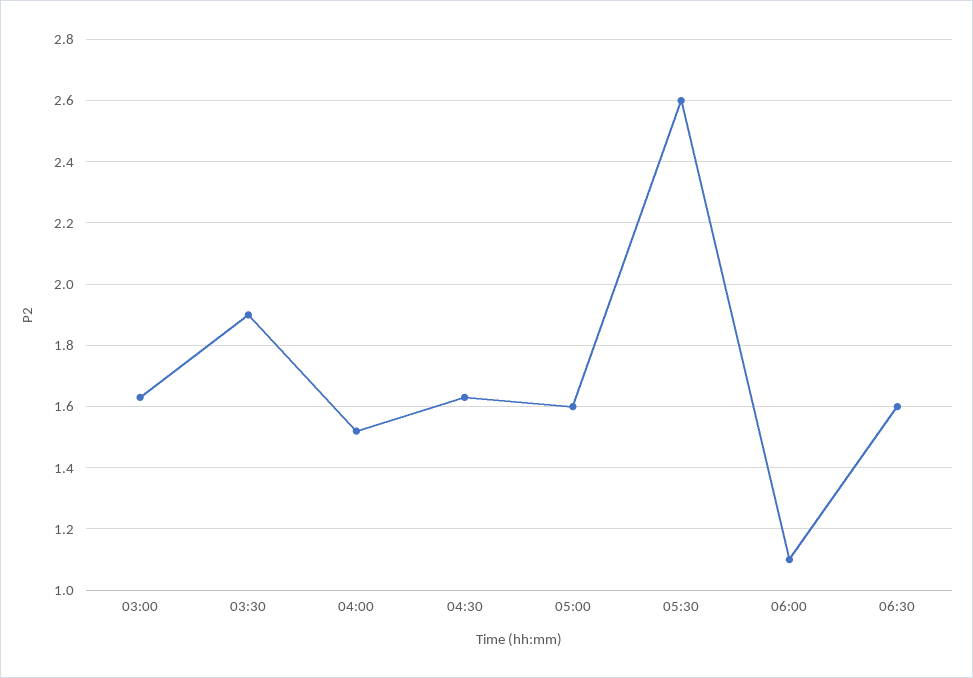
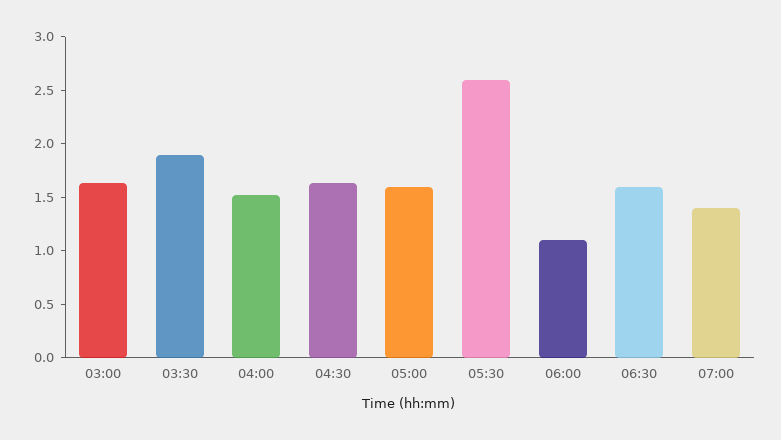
07:00: none -> 1.4

